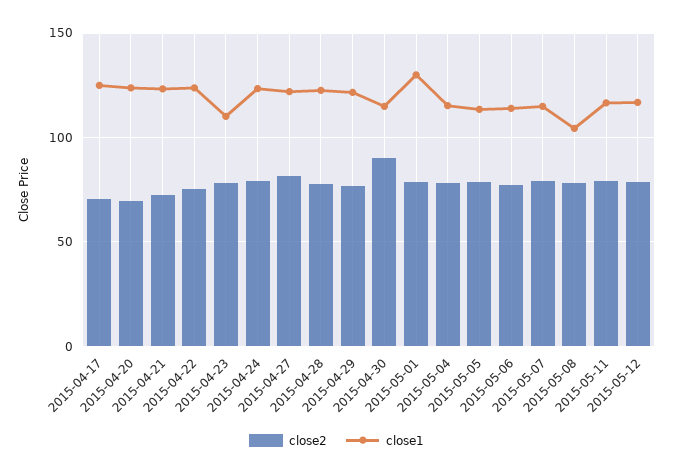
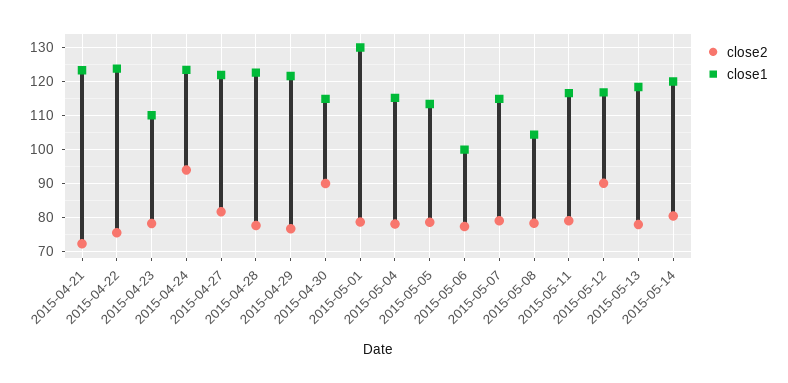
close2, 2015-04-17: 70 -> none
close1, 2015-04-17: 125 -> none
close2, 2015-04-20: 70 -> none
close1, 2015-04-20: 125 -> none
close2, 2015-04-24: 80 -> 94
close1, 2015-05-06: 115 -> 100
close2, 2015-05-12: 80 -> 90
close2, 2015-05-13: none -> 78
close1, 2015-05-13: none -> 118
close2, 2015-05-14: none -> 80
close1, 2015-05-14: none -> 120

